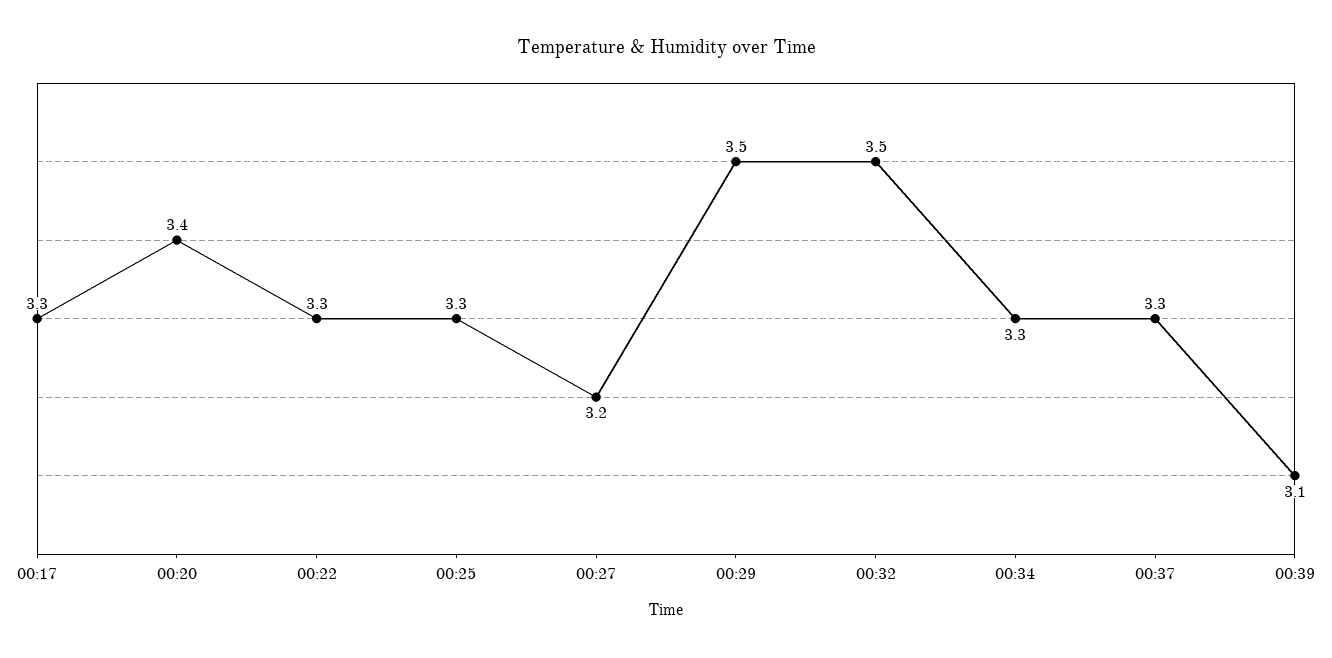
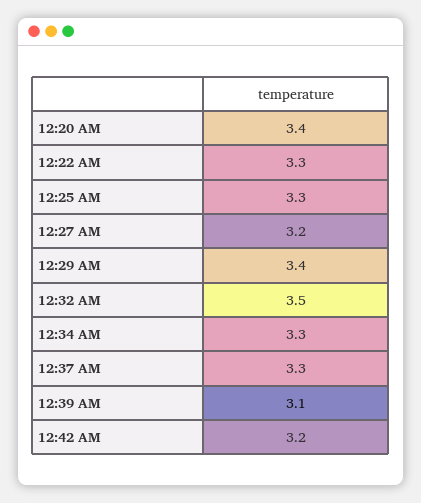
00:17: 3.3 -> none
00:29: 3.5 -> 3.4
12:42 AM: none -> 3.2

